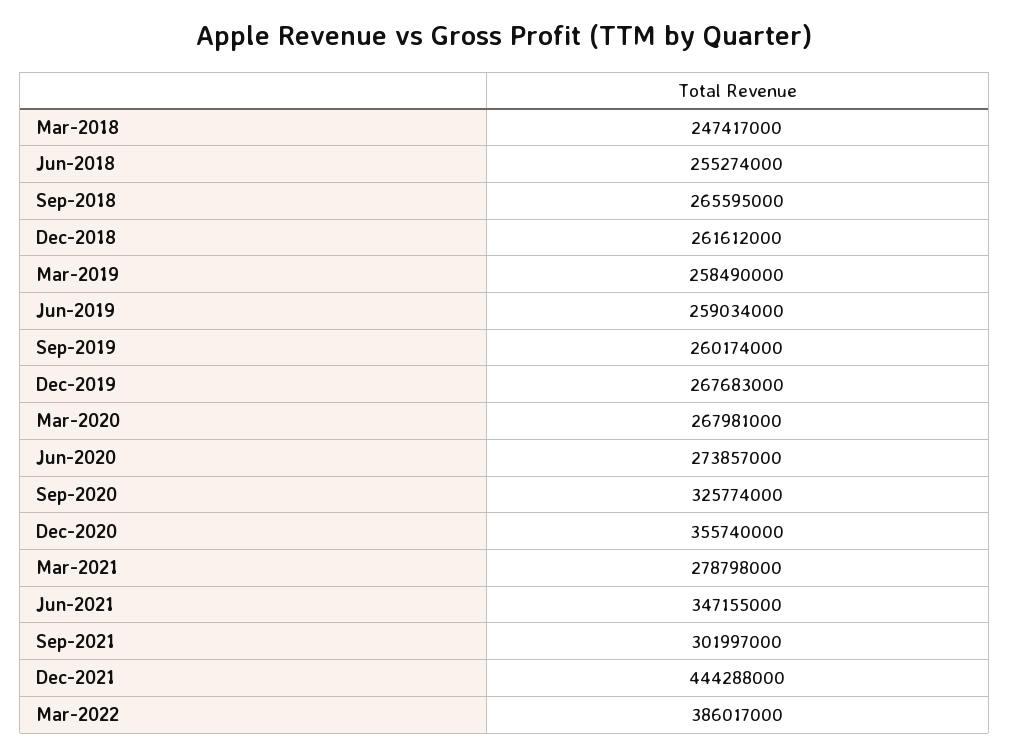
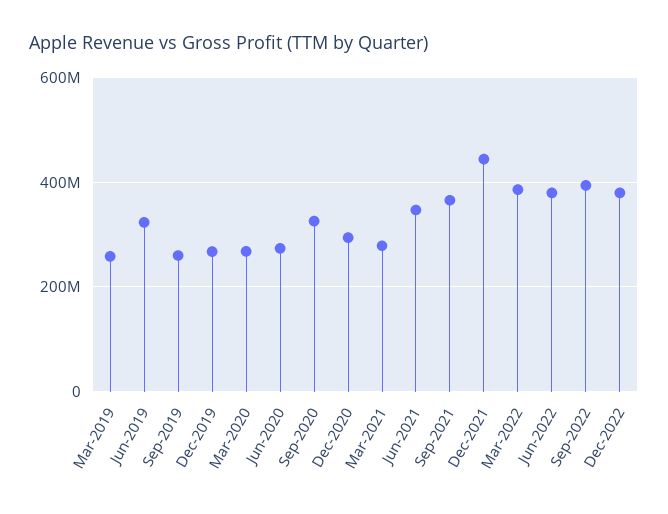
Mar-2018: 247417000 -> none
Jun-2018: 255274000 -> none
Sep-2018: 265595000 -> none
Dec-2018: 261612000 -> none
Jun-2019: 259034000 -> 320000000
Dec-2020: 355740000 -> 300000000
Sep-2021: 301997000 -> 360000000
Jun-2022: none -> 380000000
Sep-2022: none -> 400000000
Dec-2022: none -> 380000000

